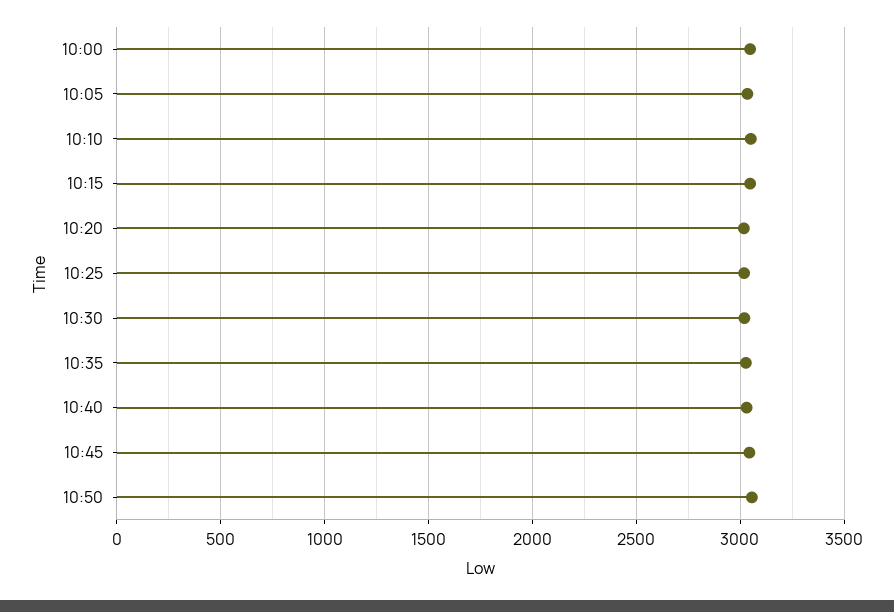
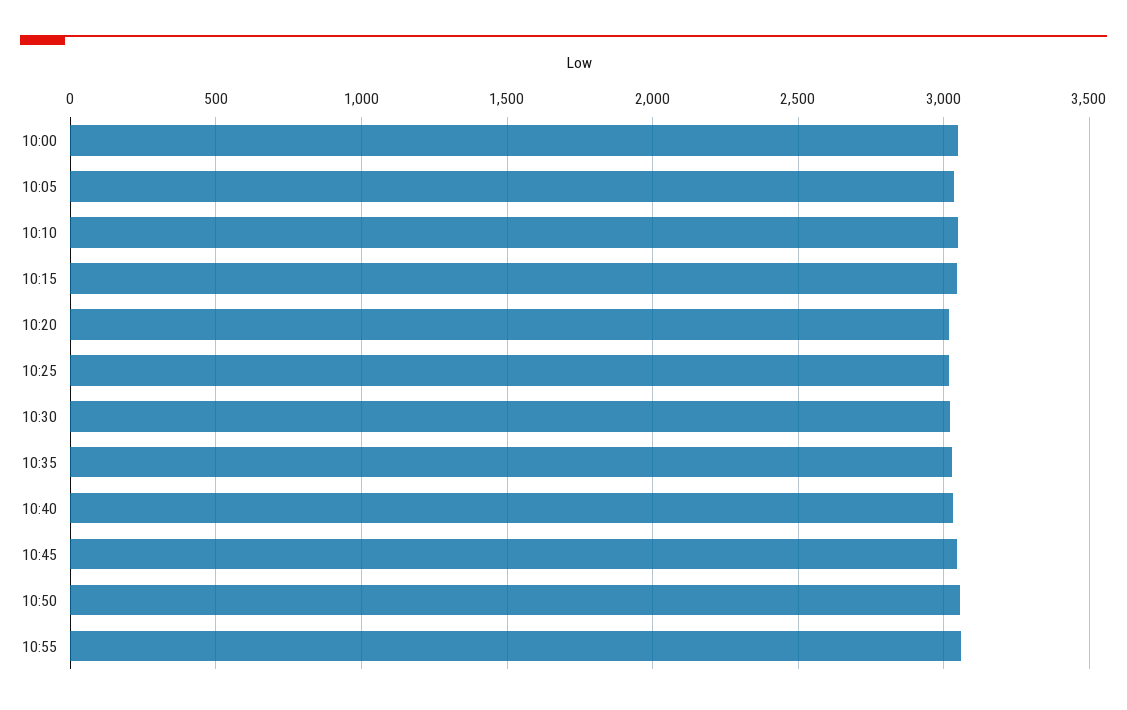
10:55: none -> 3050

